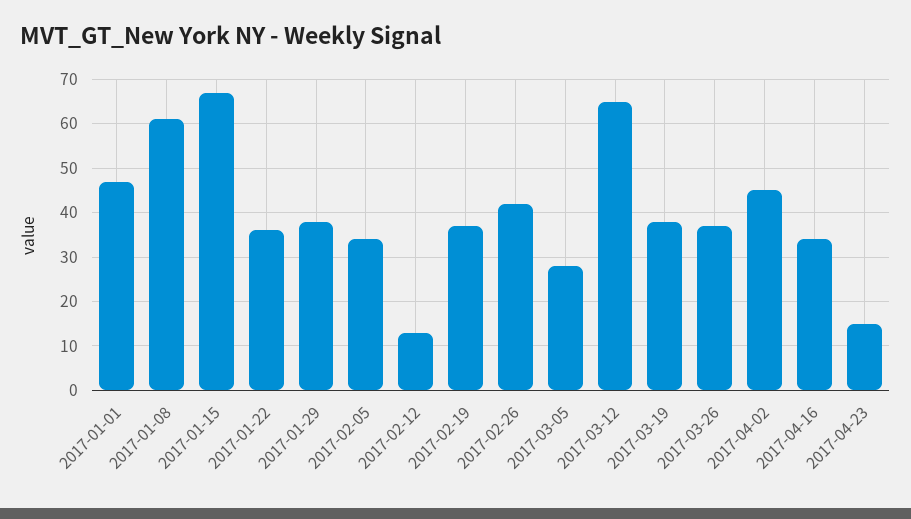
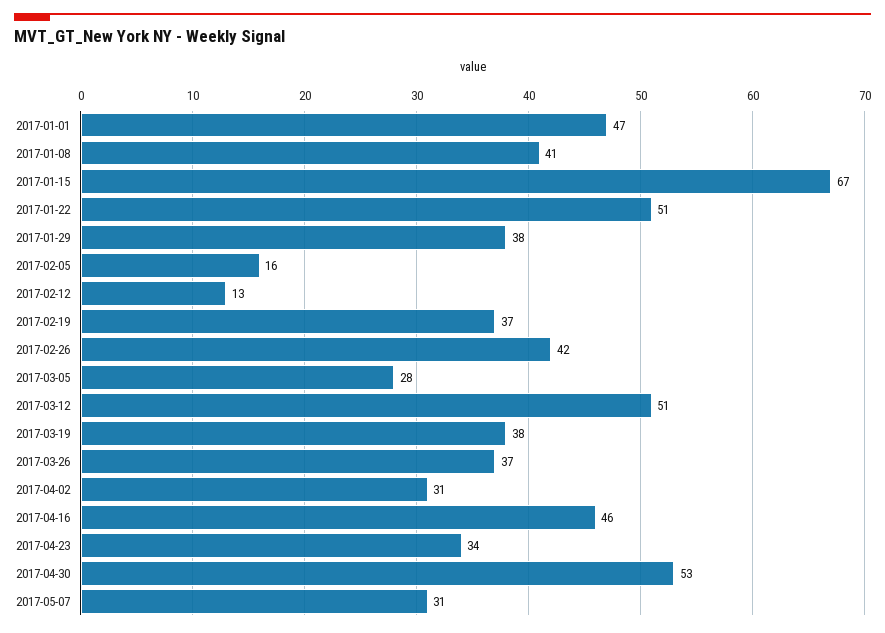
2017-01-08: 60 -> 41
2017-01-22: 35 -> 51
2017-02-05: 35 -> 16
2017-03-12: 65 -> 51
2017-04-02: 45 -> 31
2017-04-16: 35 -> 46
2017-04-23: 15 -> 34
2017-04-30: none -> 53
2017-05-07: none -> 31

